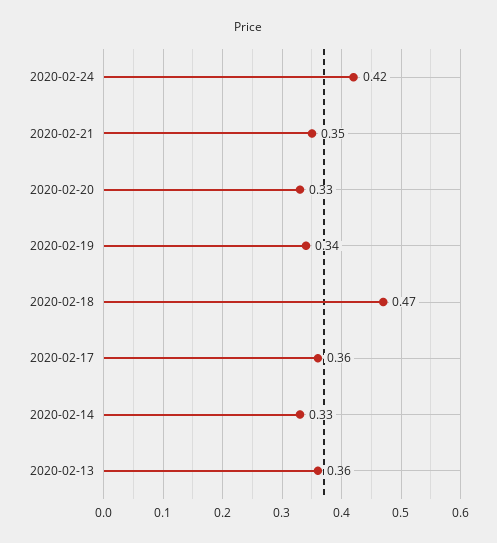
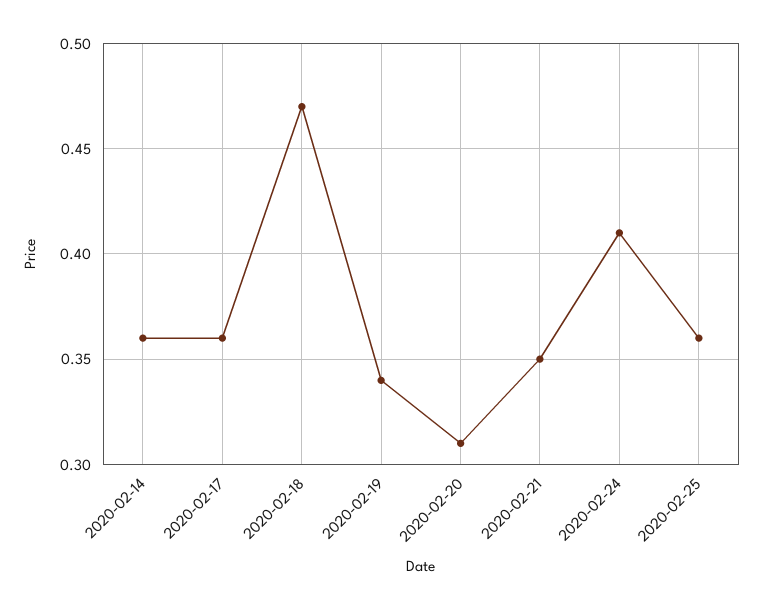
2020-02-24: 0.42 -> 0.41
2020-02-20: 0.33 -> 0.31
2020-02-14: 0.33 -> 0.36
2020-02-13: 0.36 -> none
2020-02-25: none -> 0.36

